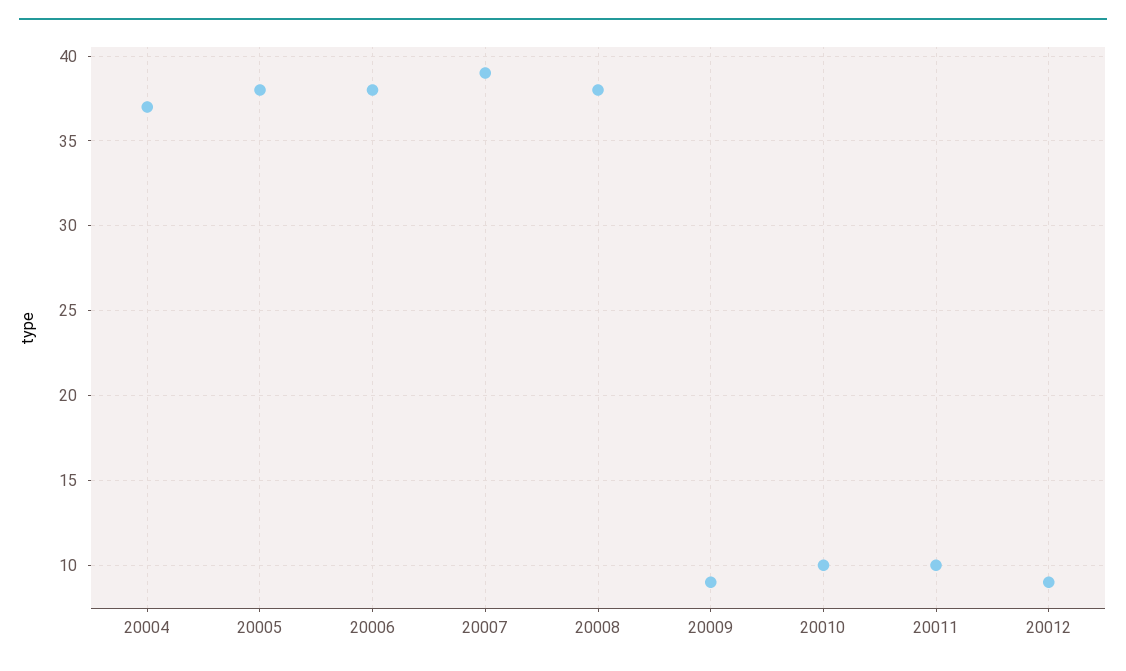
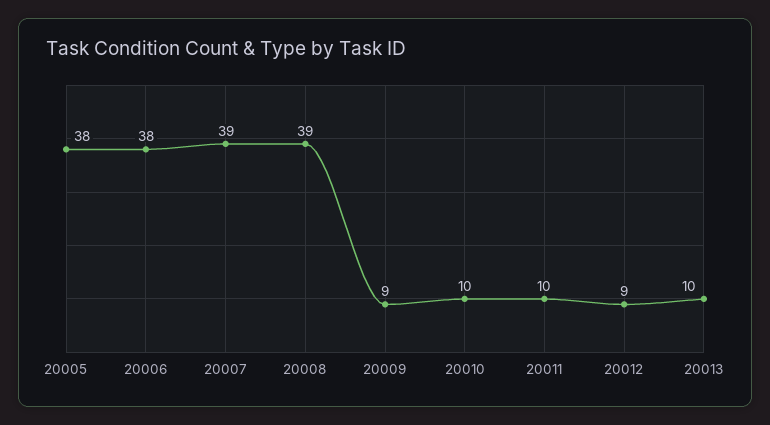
20004: 37 -> none
20008: 38 -> 39
20013: none -> 10

